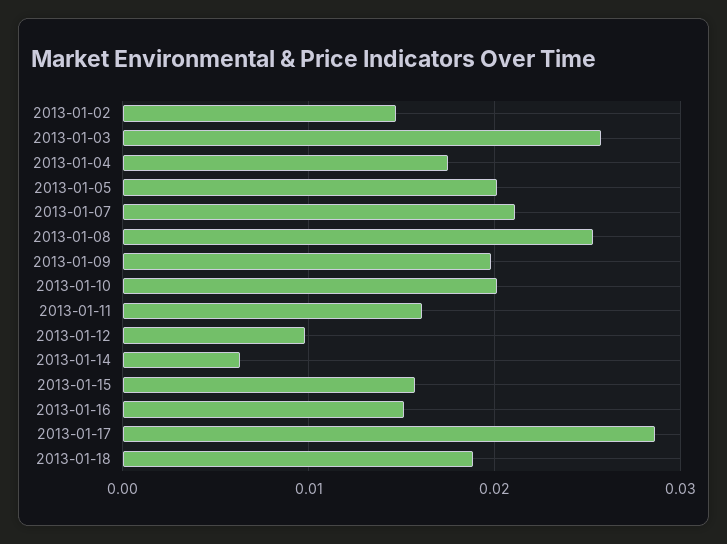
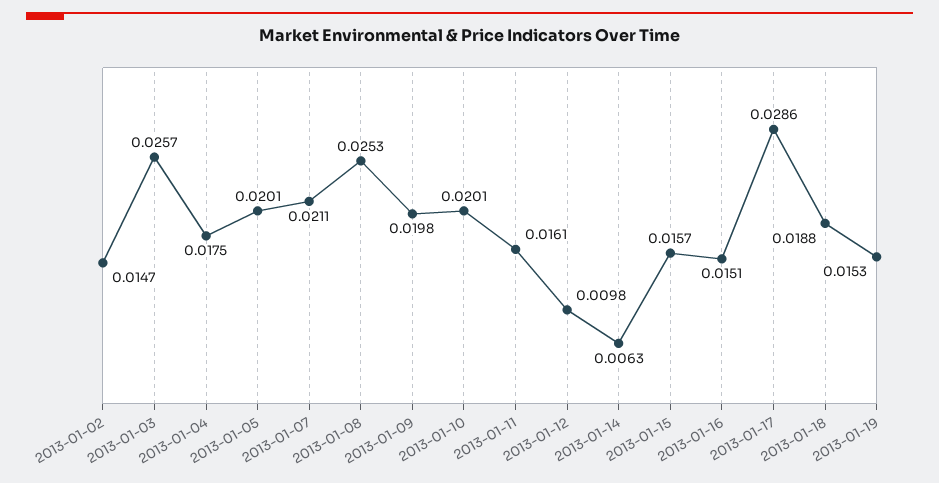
2013-01-19: none -> 0.0153

